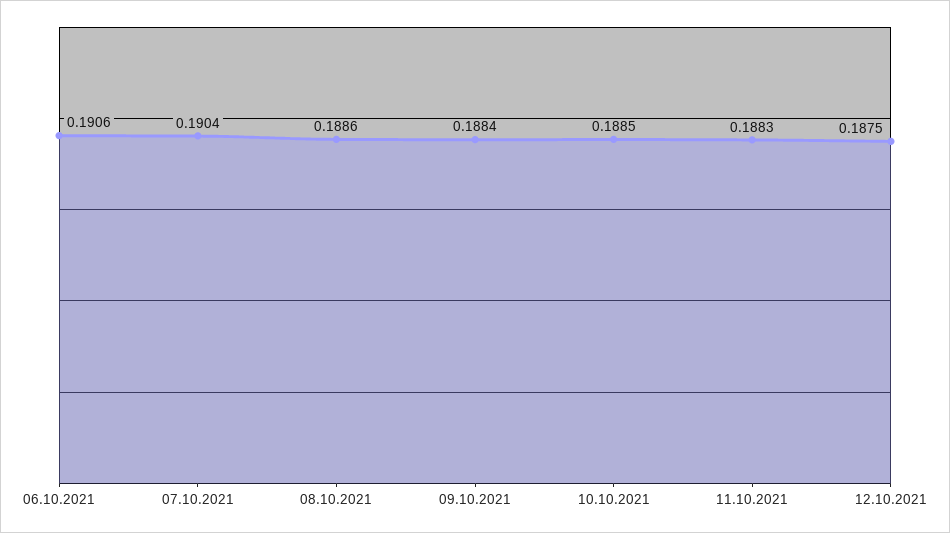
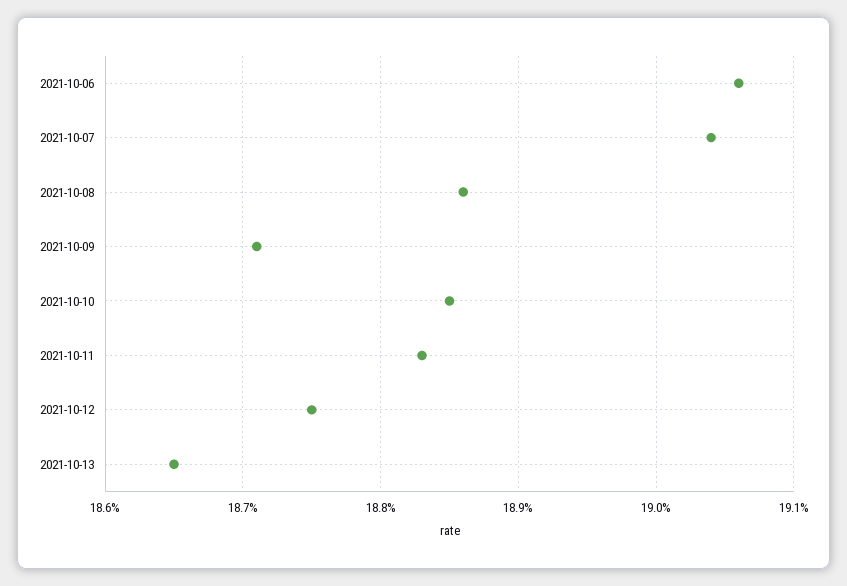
09.10.2021: 0.1884 -> 0.1871
2021-10-13: none -> 0.1865

